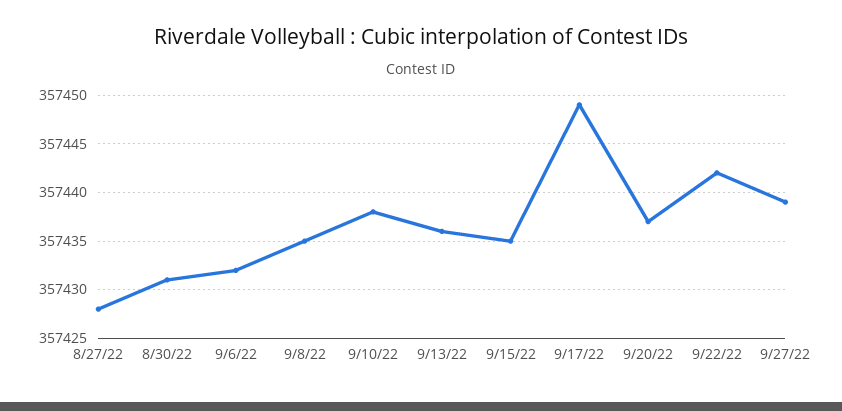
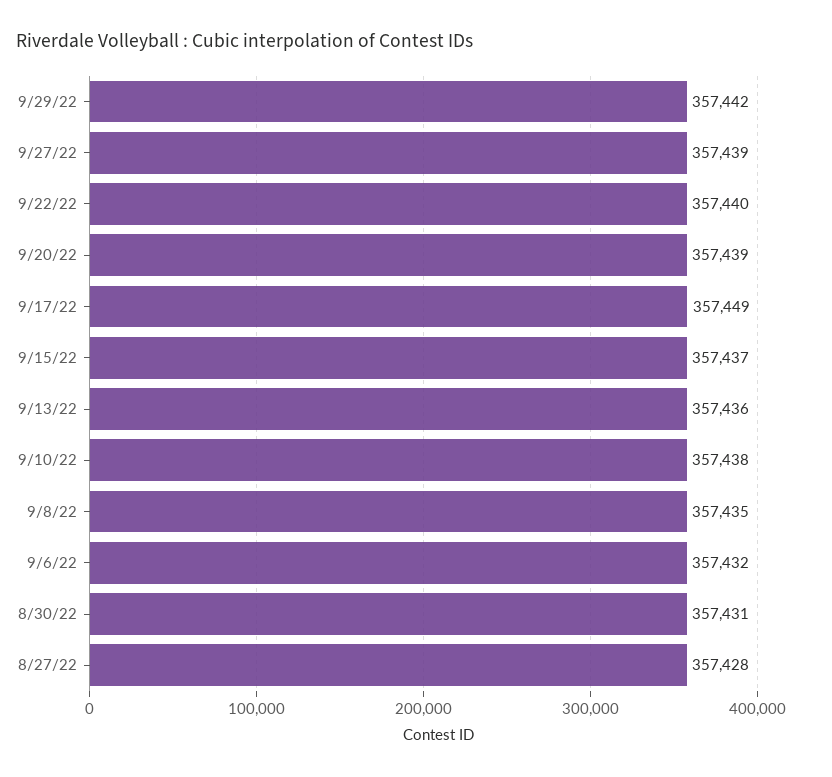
9/15/22: 357435 -> 357437
9/20/22: 357437 -> 357439
9/22/22: 357442 -> 357440
9/29/22: none -> 357442

